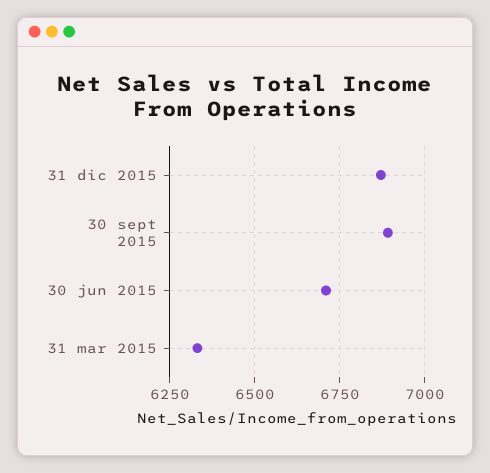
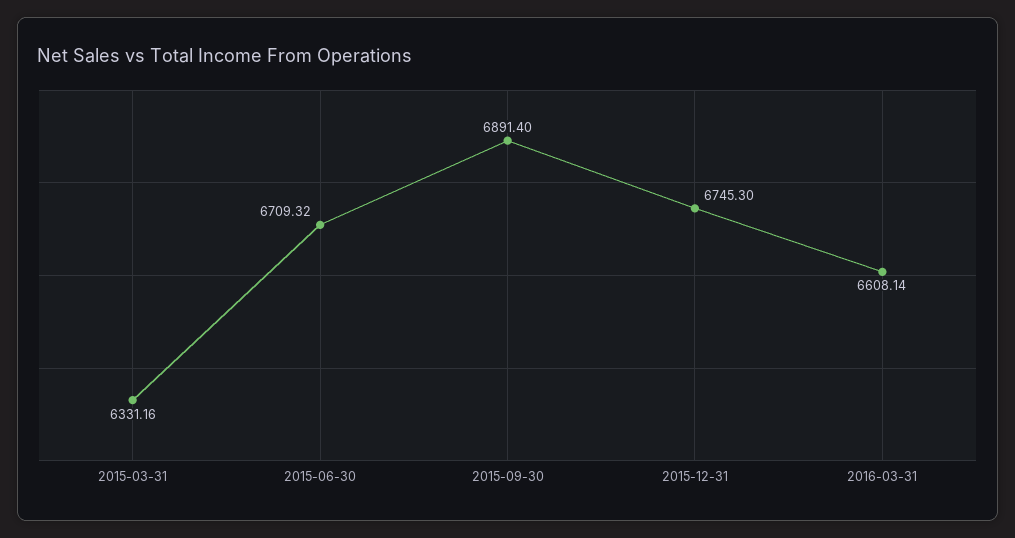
31 dic 2015: 6875 -> 6745.3
2016-03-31: none -> 6608.14

